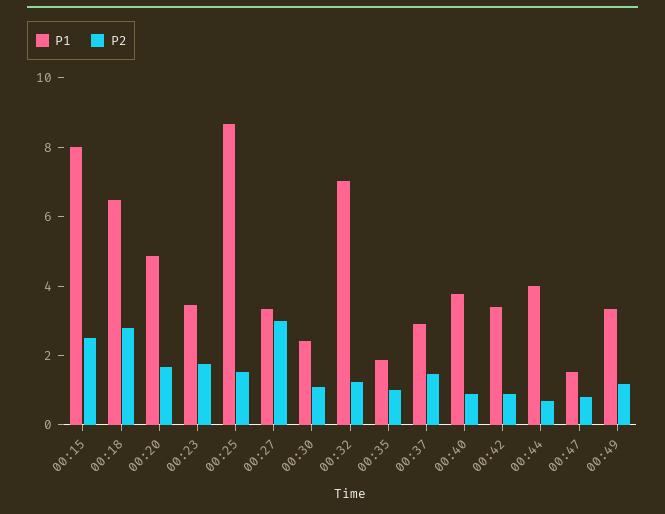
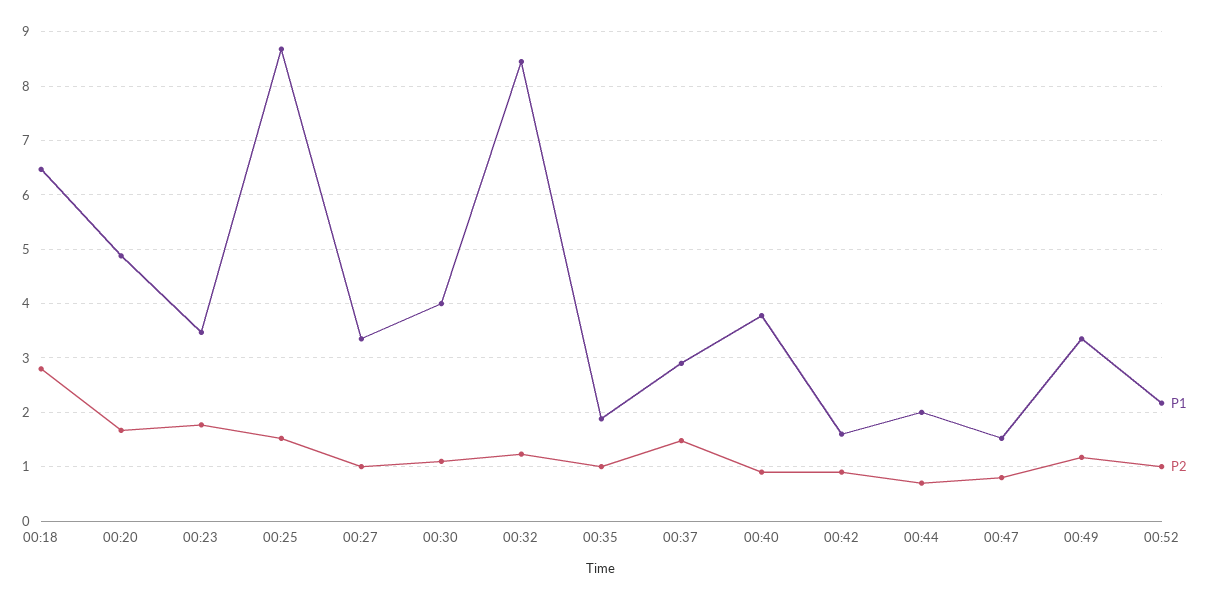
P1, 00:15: 8 -> none
P2, 00:15: 2.5 -> none
P2, 00:27: 3 -> 1
P1, 00:30: 2.5 -> 4
P1, 00:32: 7 -> 8.4
P1, 00:42: 3.5 -> 1.6
P1, 00:44: 4 -> 2
P1, 00:52: none -> 2.2
P2, 00:52: none -> 1

